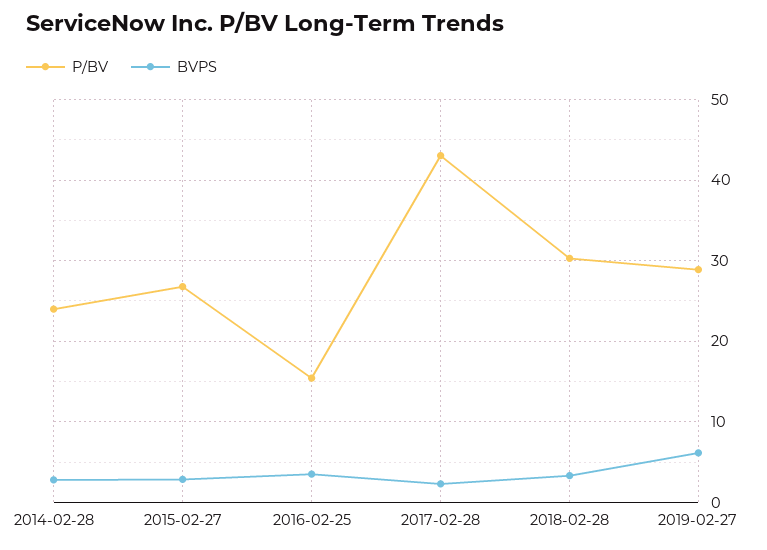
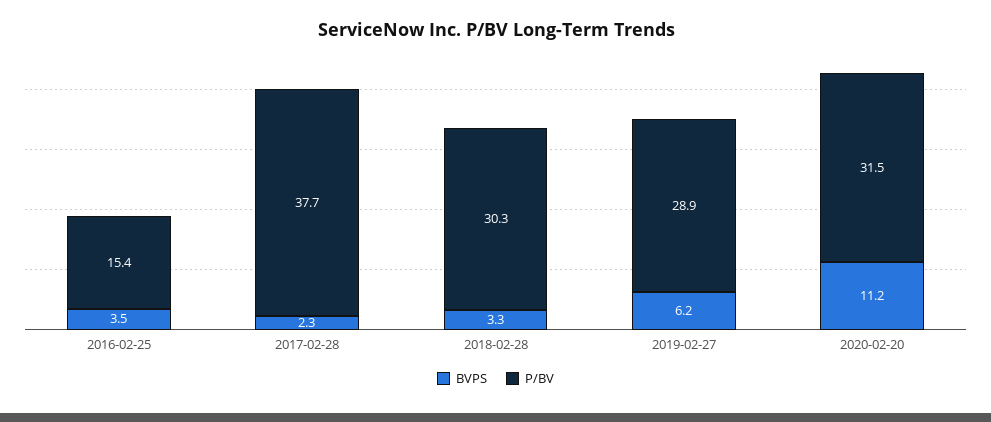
P/BV, 2014-02-28: 24 -> none
BVPS, 2014-02-28: 3 -> none
P/BV, 2015-02-27: 27 -> none
BVPS, 2015-02-27: 3 -> none
P/BV, 2017-02-28: 43 -> 37.7
BVPS, 2020-02-20: none -> 11.2
P/BV, 2020-02-20: none -> 31.5

